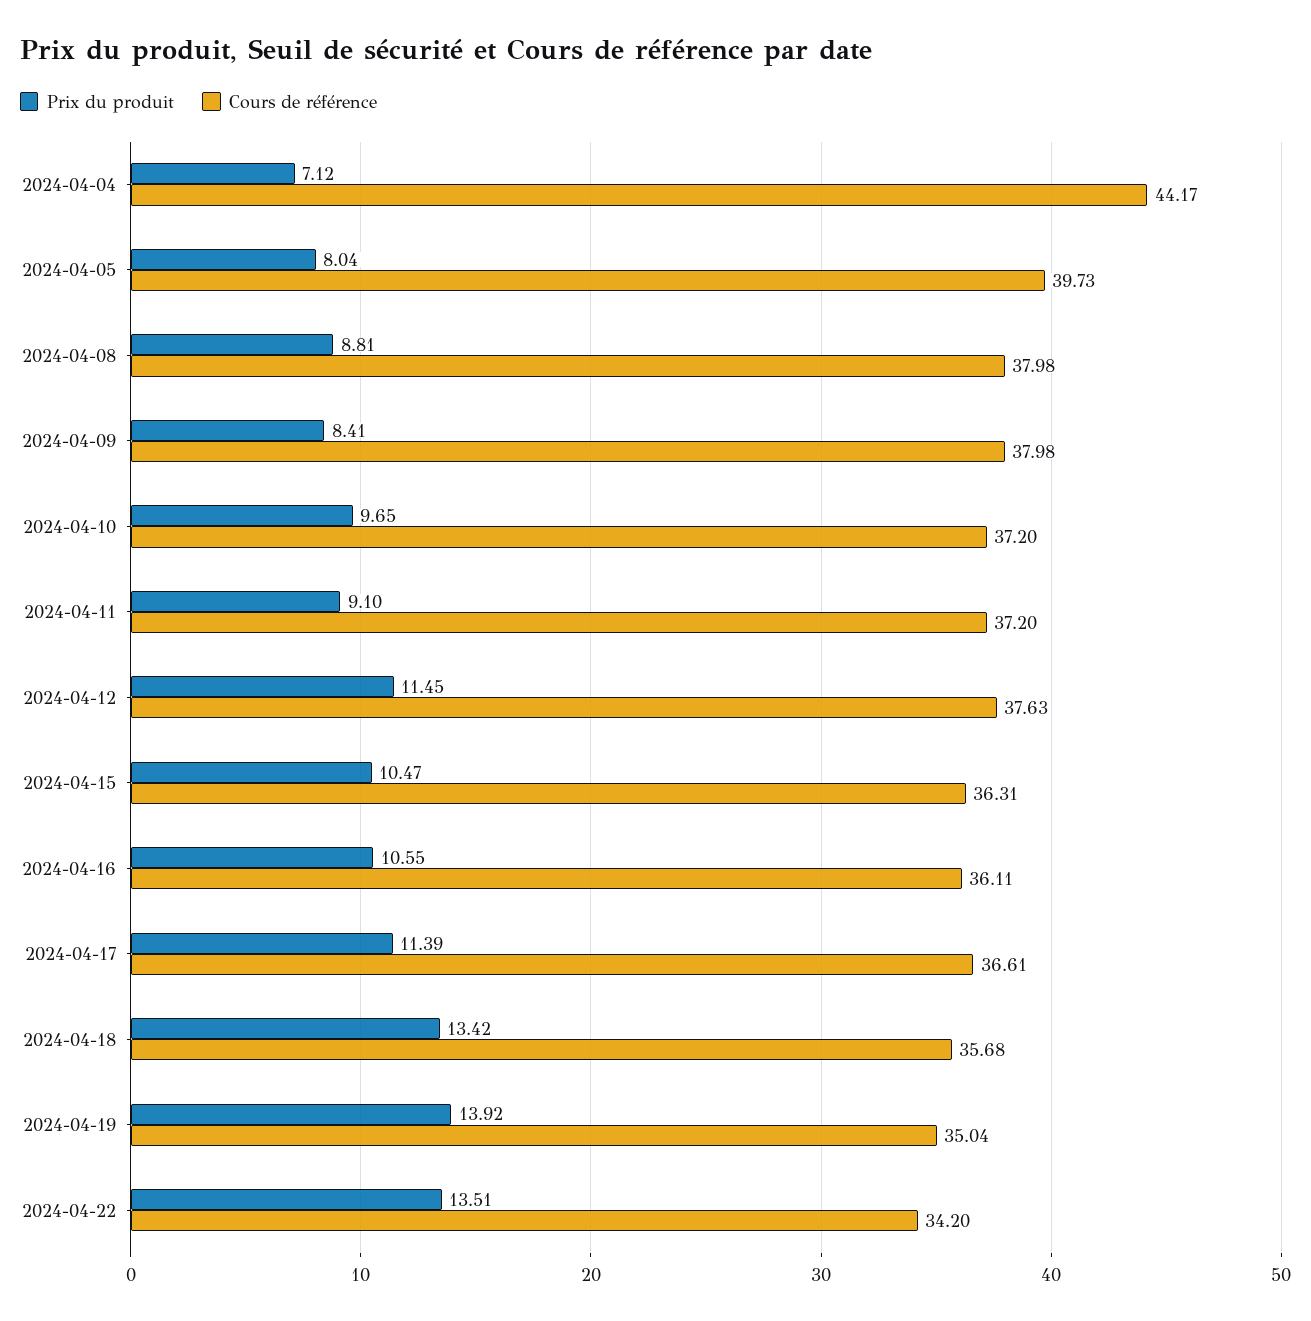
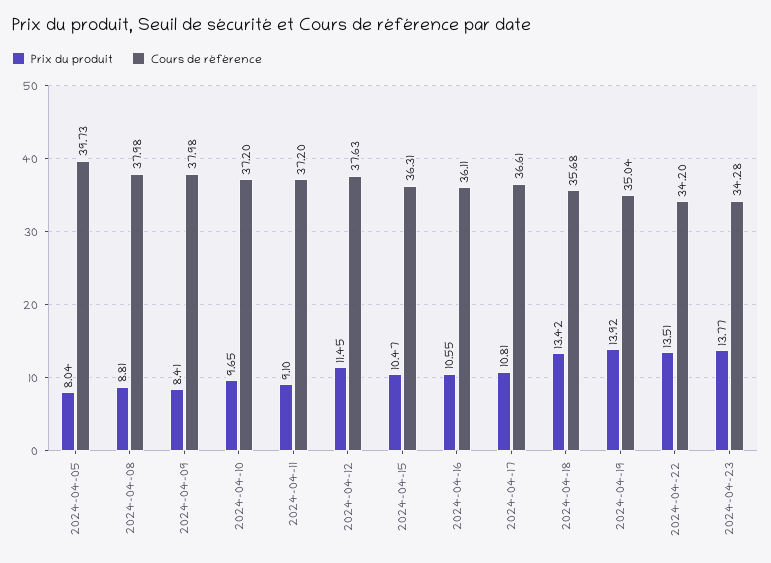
Prix du produit, 2024-04-04: 7.12 -> none
Cours de référence, 2024-04-04: 44.17 -> none
Prix du produit, 2024-04-17: 11.39 -> 10.81
Prix du produit, 2024-04-23: none -> 13.77
Cours de référence, 2024-04-23: none -> 34.28

